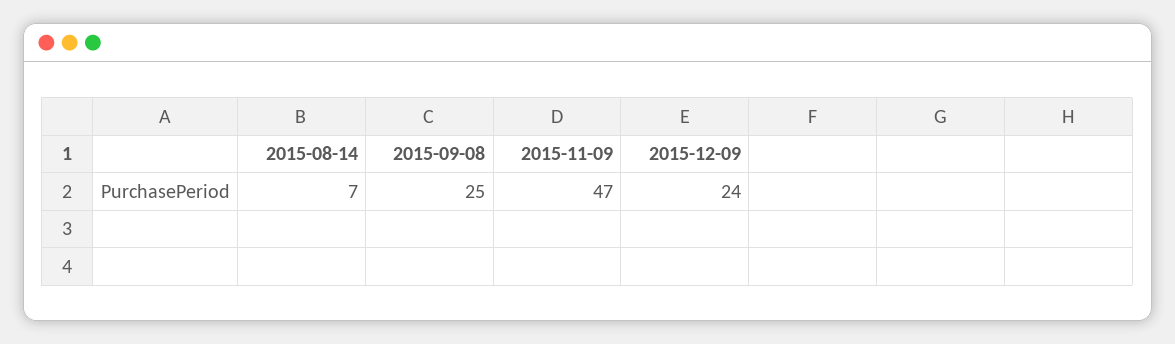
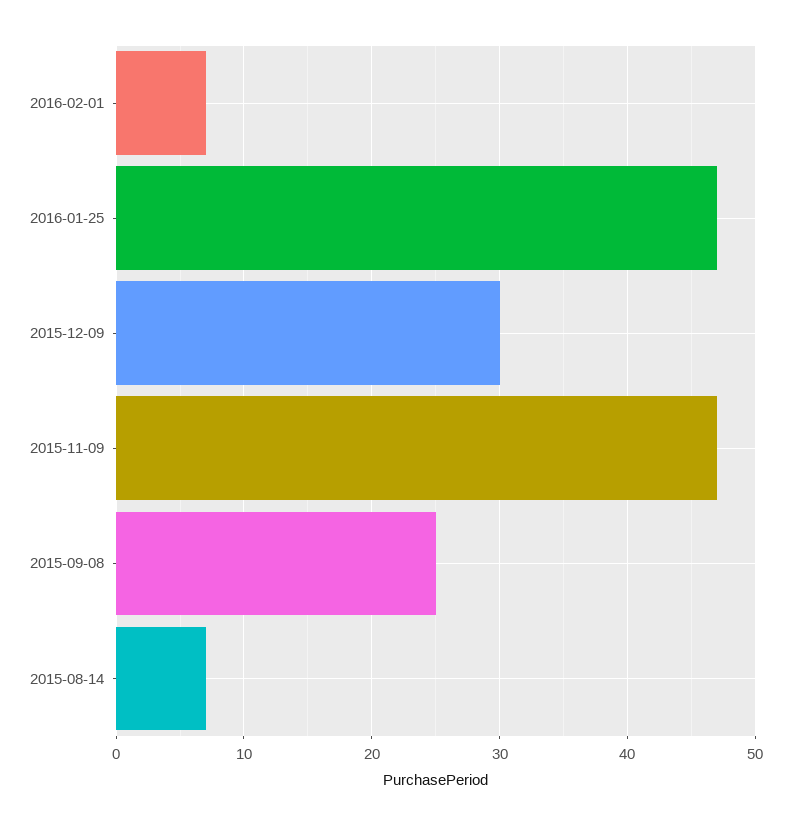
2015-12-09: 24 -> 30
2016-02-01: none -> 7
2016-01-25: none -> 47

